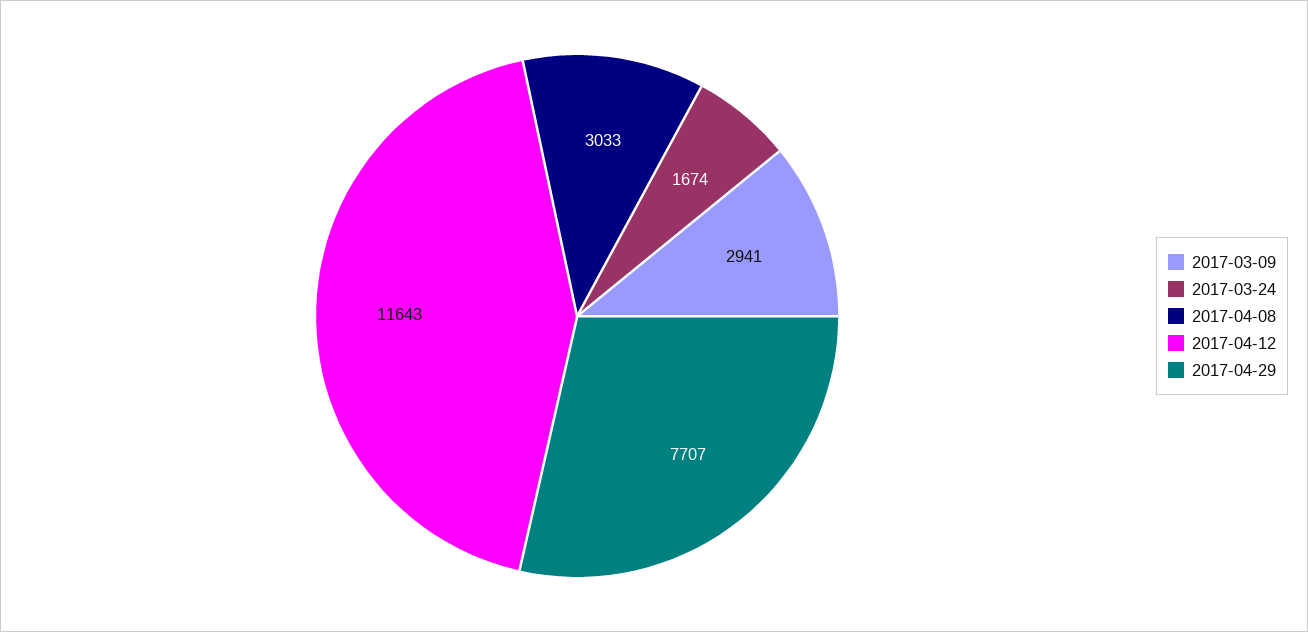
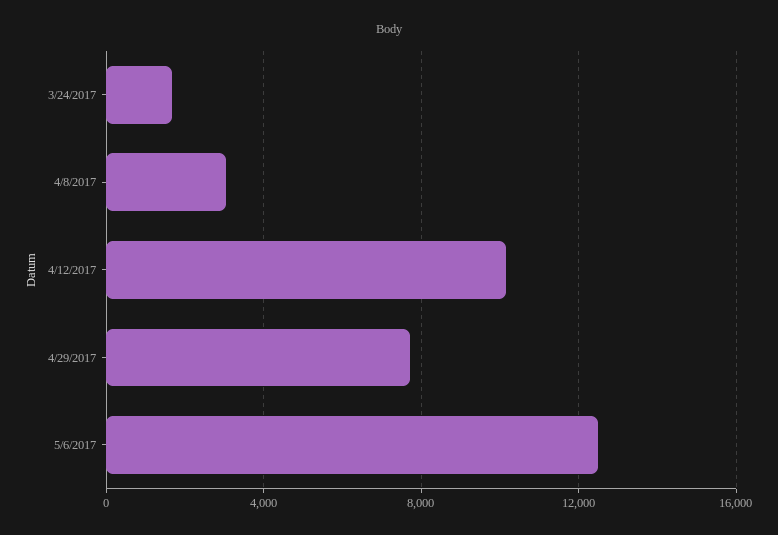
2017-03-09: 2941 -> none
2017-04-12: 11643 -> 10000
5/6/2017: none -> 12500

